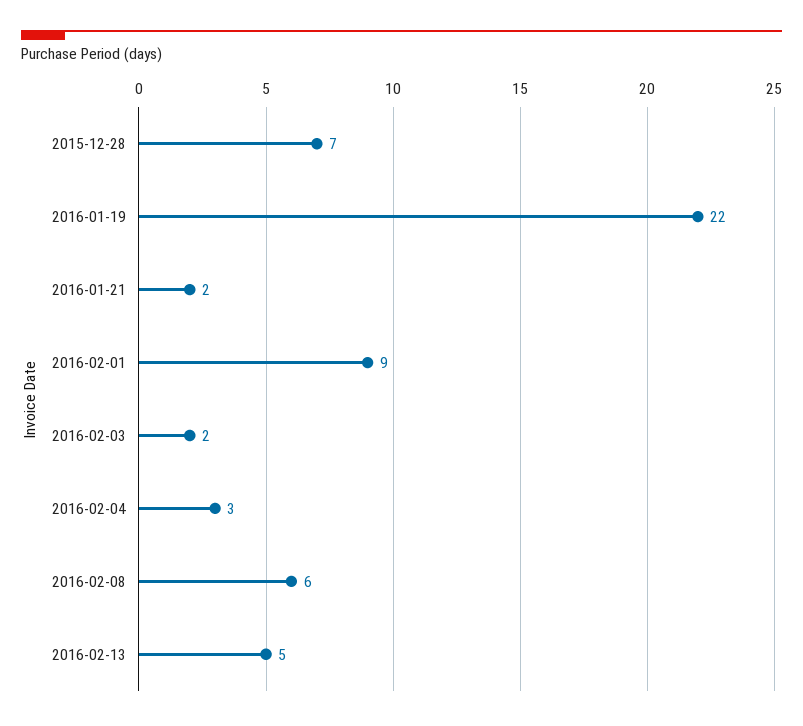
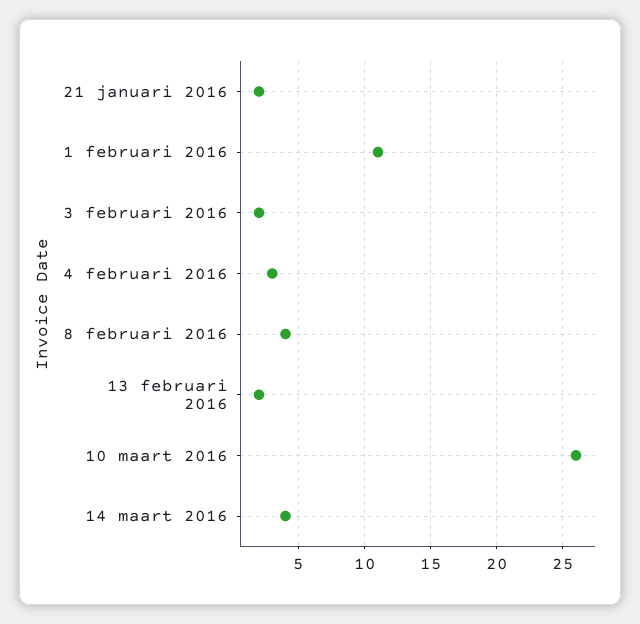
2015-12-28: 7 -> none
2016-01-19: 22 -> none
2016-02-01: 9 -> 11
2016-02-08: 6 -> 4
2016-02-13: 5 -> 2
10 maart 2016: none -> 26
14 maart 2016: none -> 4

